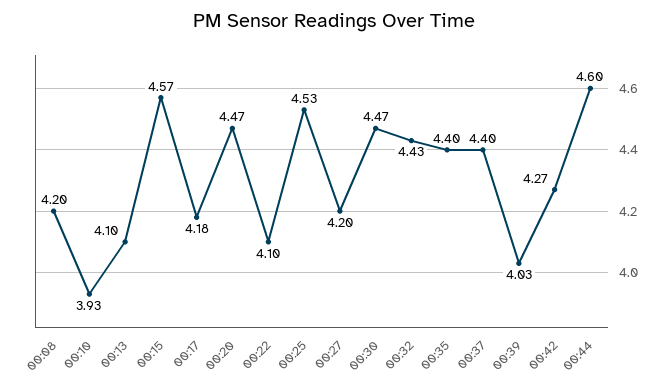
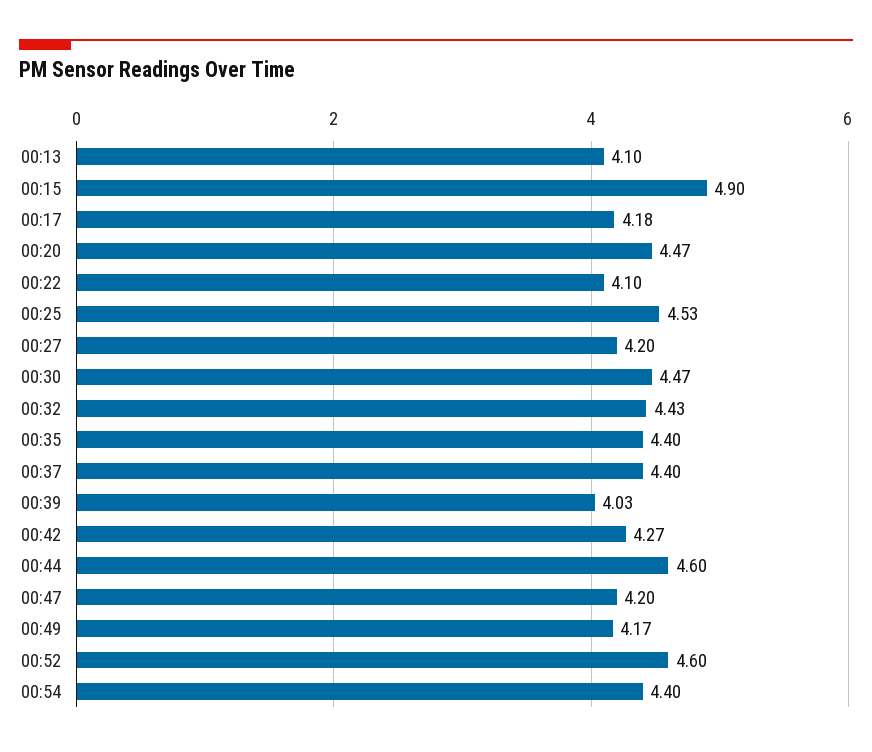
00:08: 4.2 -> none
00:10: 3.93 -> none
00:15: 4.57 -> 4.9
00:47: none -> 4.2
00:49: none -> 4.17
00:52: none -> 4.6
00:54: none -> 4.4

